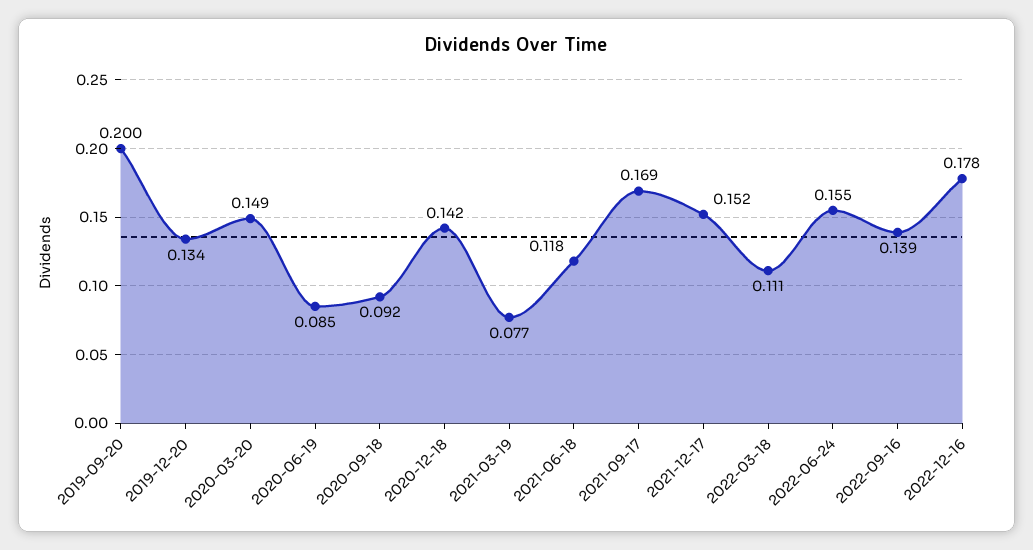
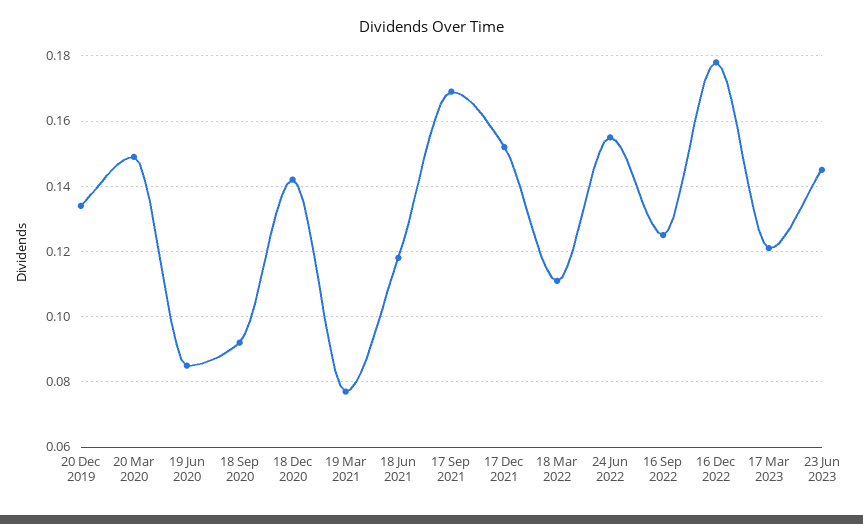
2019-09-20: 0.2 -> none
2022-09-16: 0.139 -> 0.125
17 Mar 2023: none -> 0.12
23 Jun 2023: none -> 0.145

